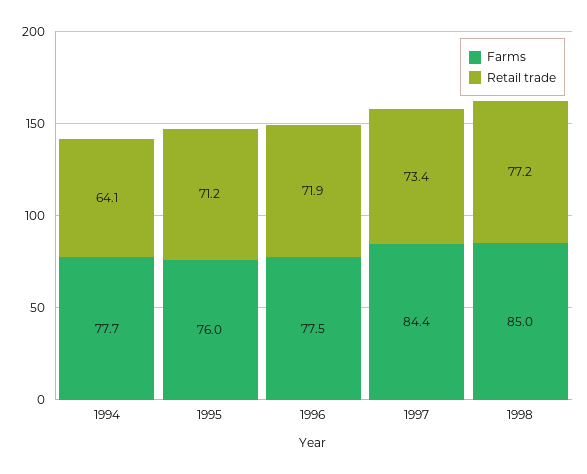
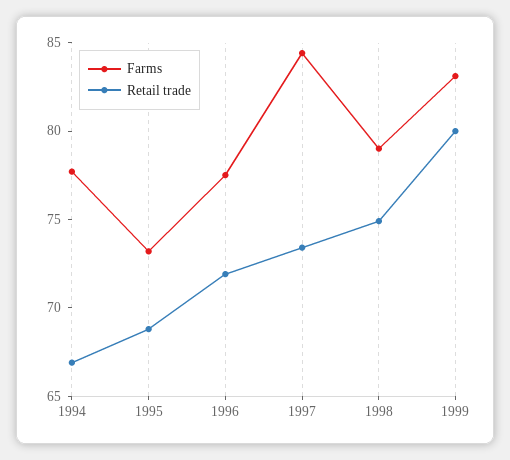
Retail trade, 1994: 64.1 -> 67
Farms, 1995: 76 -> 73
Retail trade, 1995: 71.2 -> 69
Farms, 1998: 85 -> 79
Retail trade, 1998: 77.2 -> 75
Farms, 1999: none -> 83
Retail trade, 1999: none -> 80

